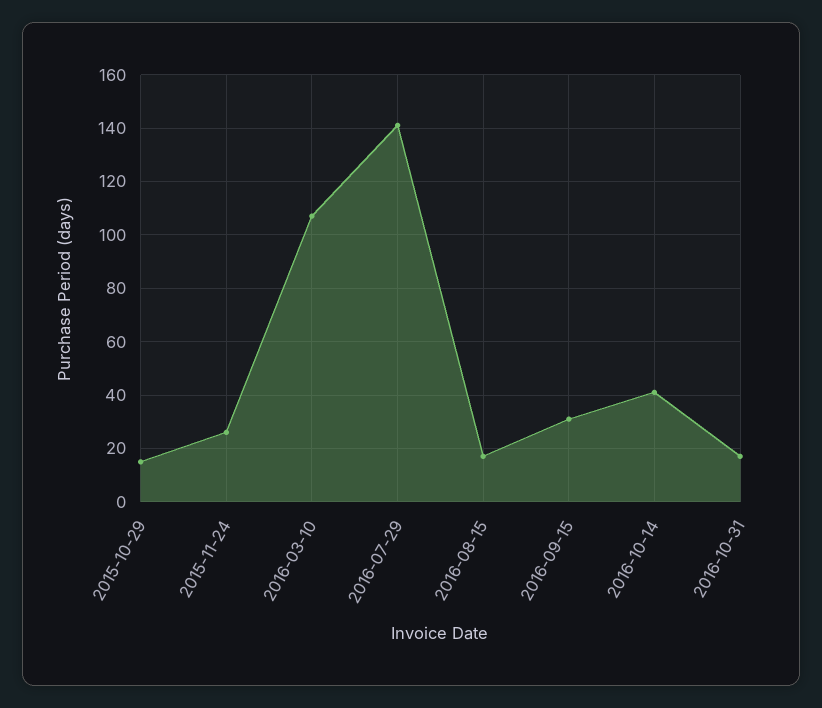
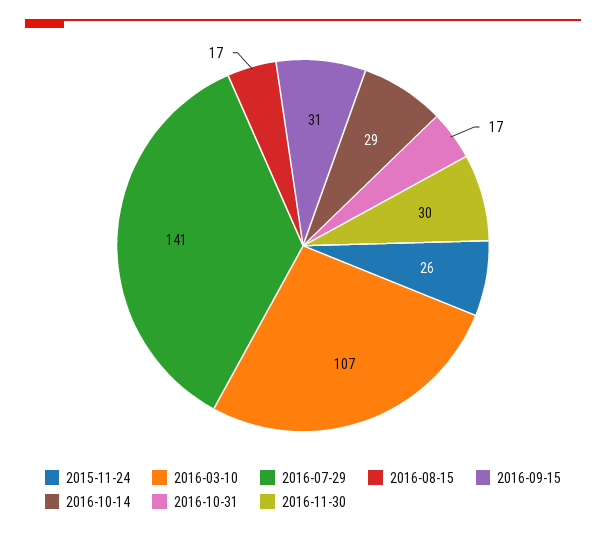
2015-10-29: 15 -> none
2016-10-14: 40 -> 29
2016-11-30: none -> 30

